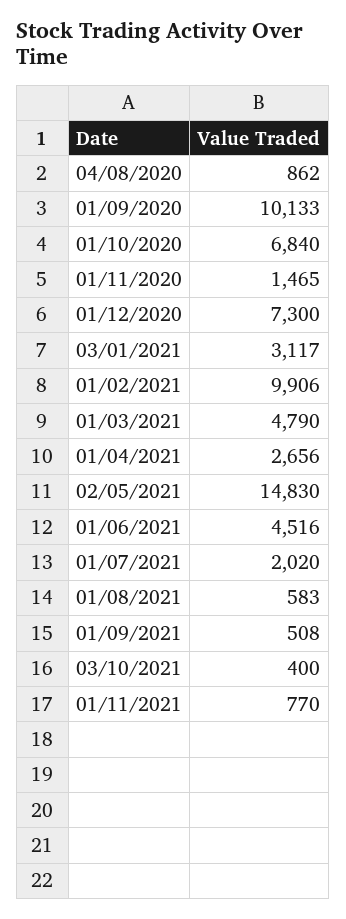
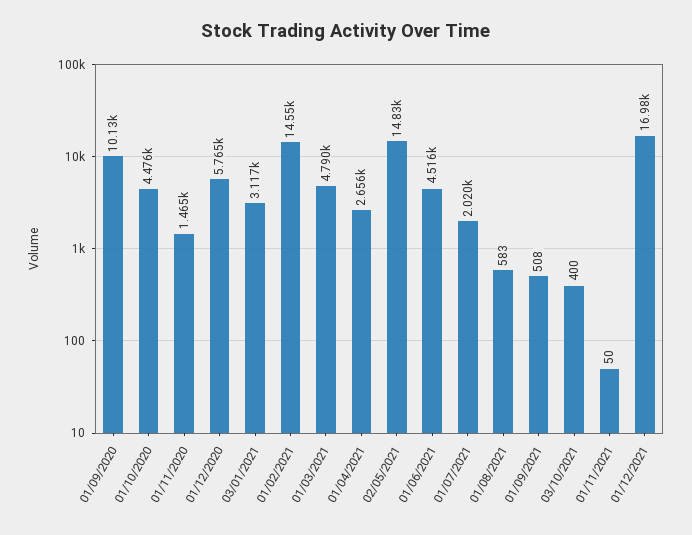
04/08/2020: 862 -> none
01/10/2020: 6840 -> 4476
01/12/2020: 7300 -> 5765
01/02/2021: 9906 -> 14550
01/11/2021: 770 -> 50
01/12/2021: none -> 16980

